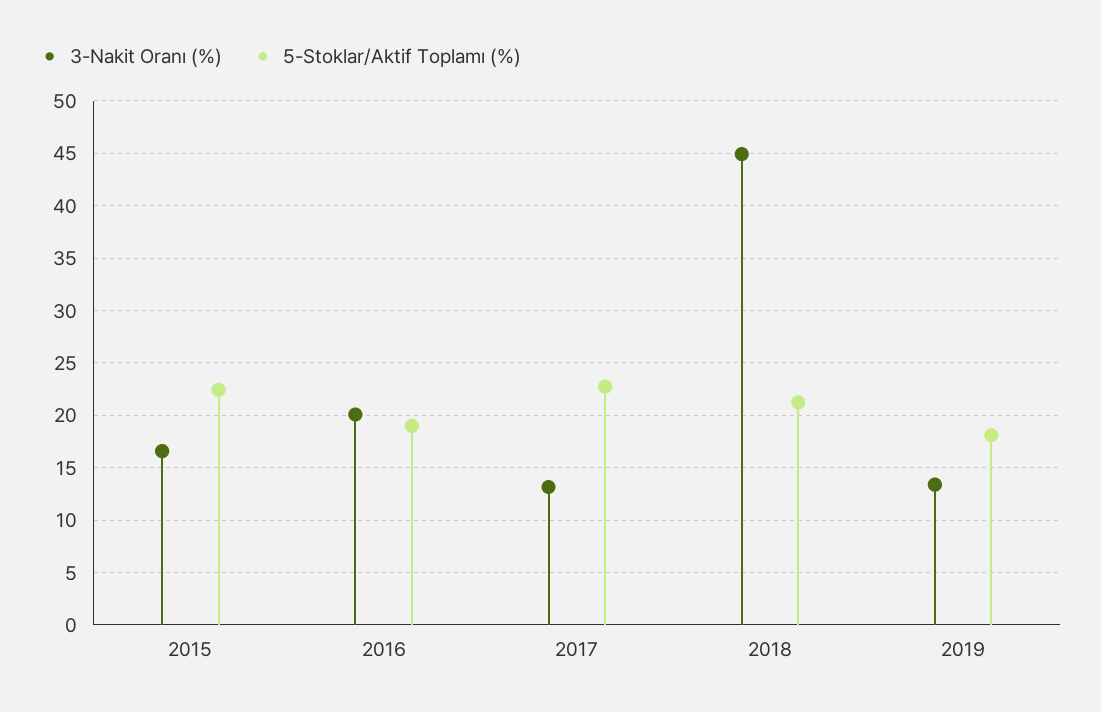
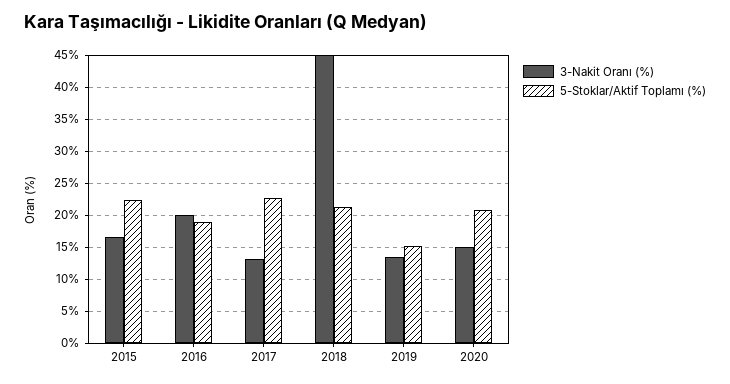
5-Stoklar/Aktif Toplamı (%), 2019: 18 -> 15
3-Nakit Oranı (%), 2020: none -> 15
5-Stoklar/Aktif Toplamı (%), 2020: none -> 21

